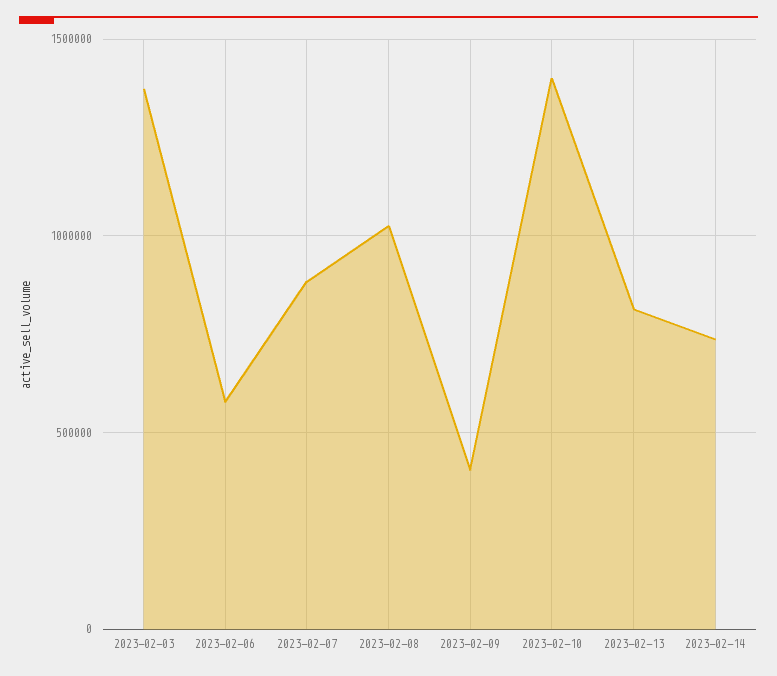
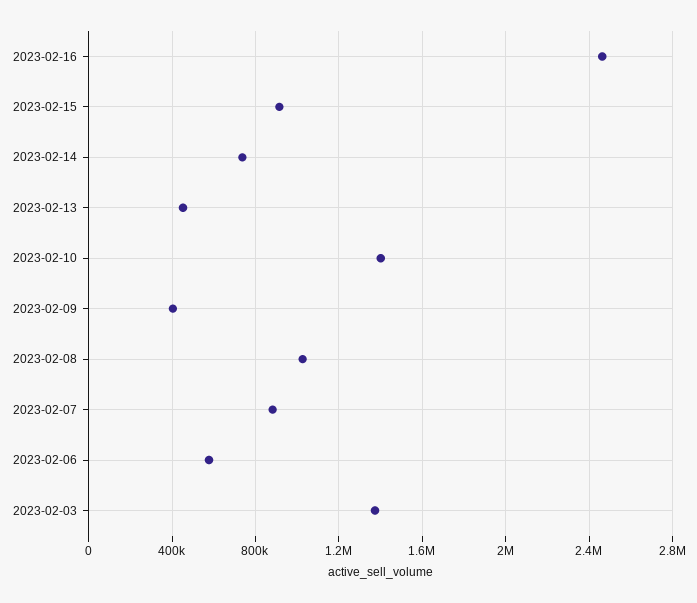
2023-02-13: 800000 -> 450000
2023-02-16: none -> 2450000
2023-02-15: none -> 900000

